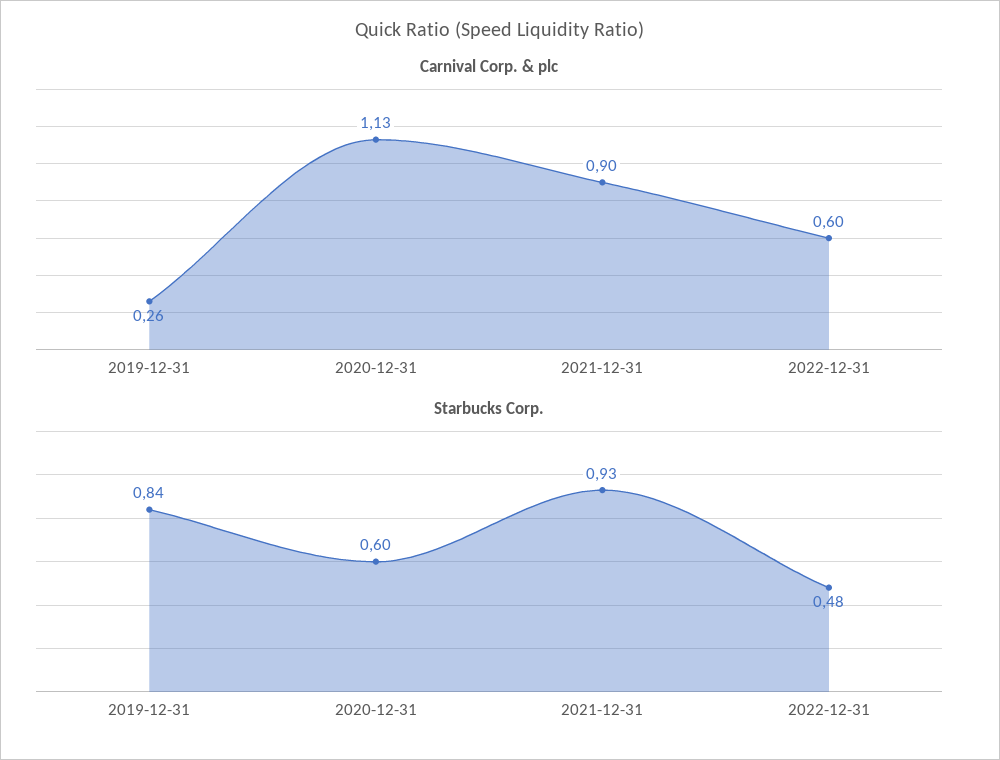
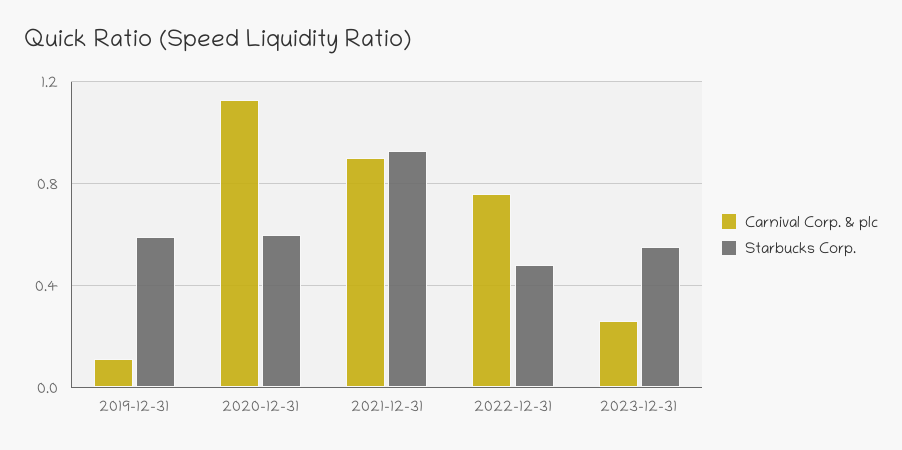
Carnival Corp. & plc, 2019-12-31: 0.26 -> 0.1
Carnival Corp. & plc, 2022-12-31: 0.6 -> 0.75
Starbucks Corp., 2019-12-31: 0.84 -> 0.6
Carnival Corp. & plc, 2023-12-31: none -> 0.25
Starbucks Corp., 2023-12-31: none -> 0.55

